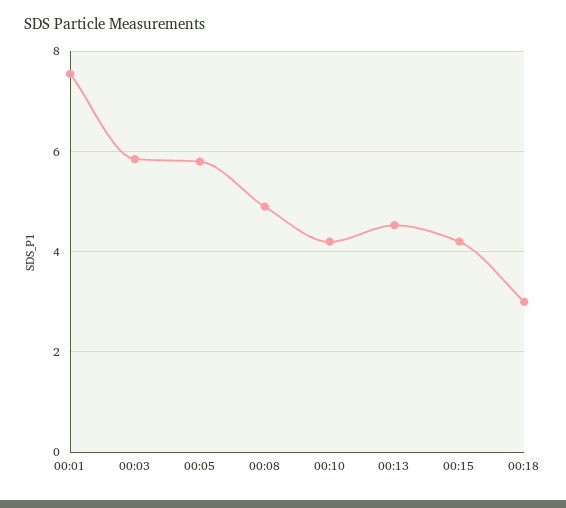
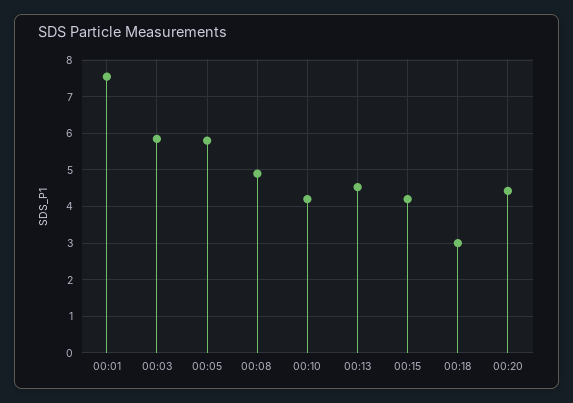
00:20: none -> 4.4

